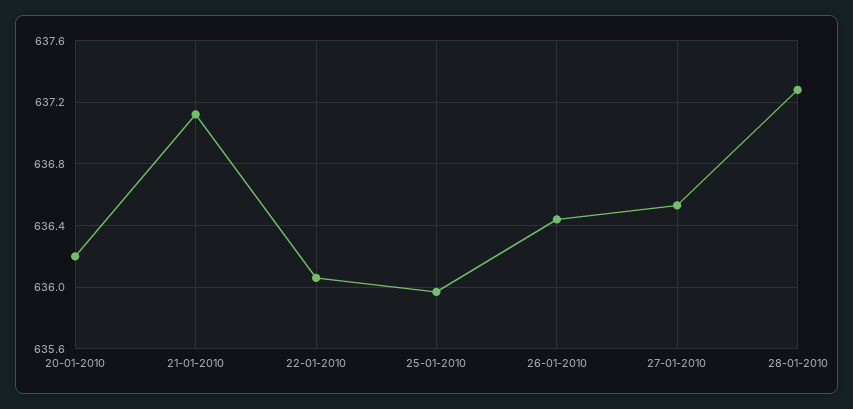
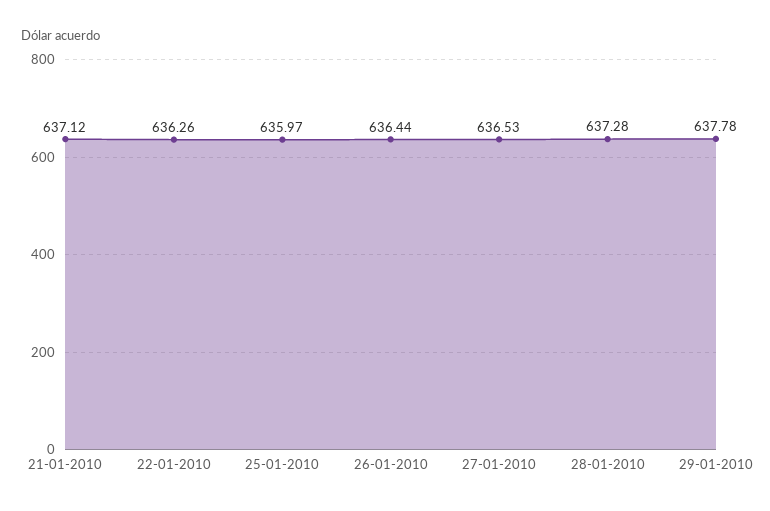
20-01-2010: 636.2 -> none
22-01-2010: 636.05 -> 636.26
29-01-2010: none -> 637.78

